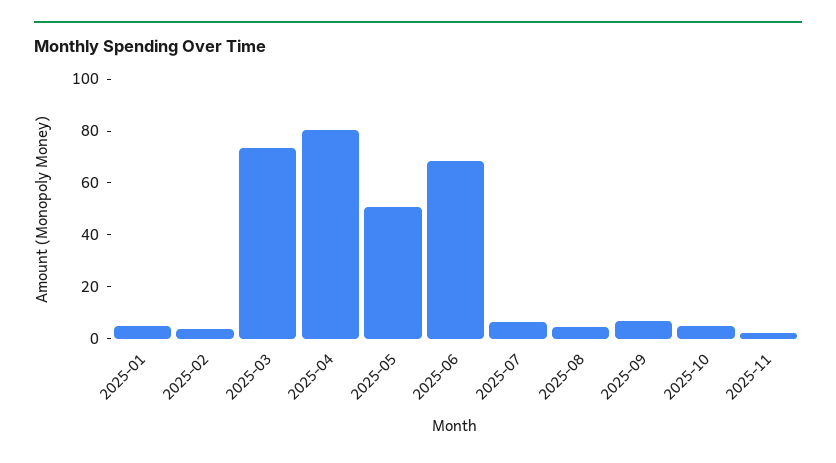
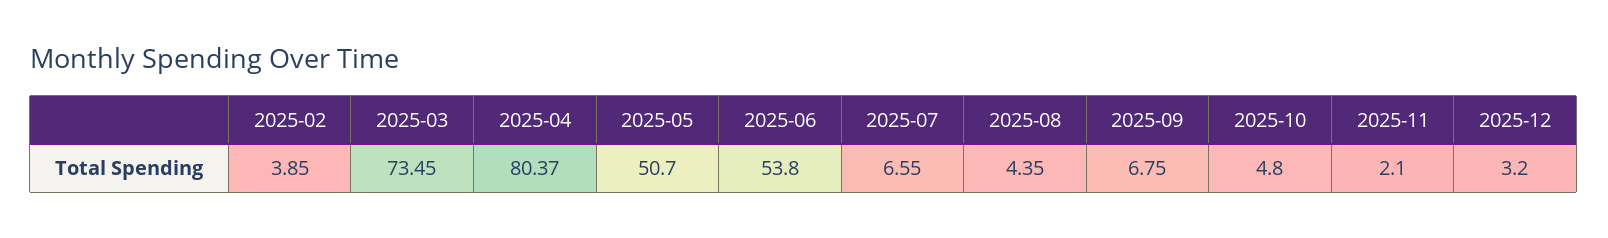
2025-01: 5 -> none
2025-06: 70 -> 53.8
2025-12: none -> 3.2

